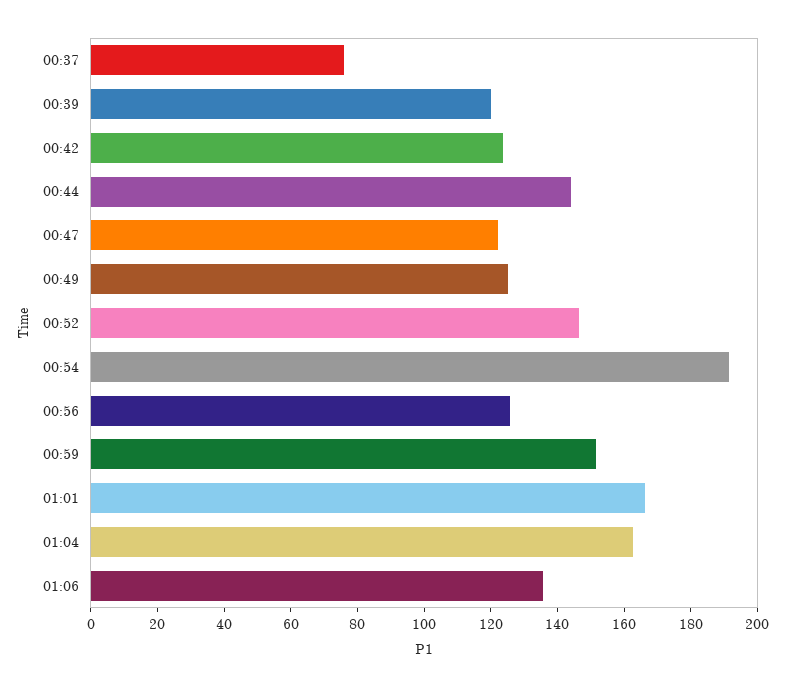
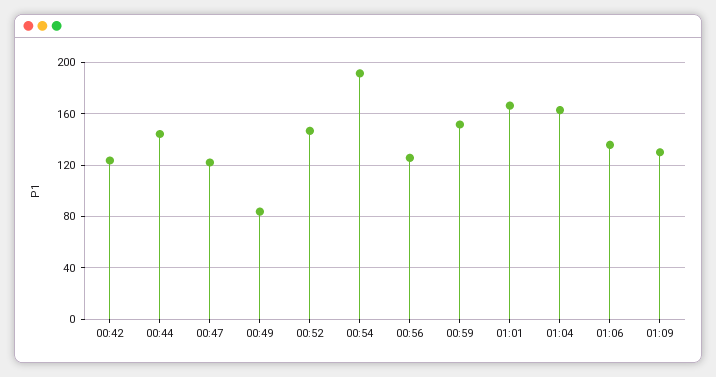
00:37: 75 -> none
00:39: 120 -> none
00:49: 125 -> 85
01:09: none -> 130

